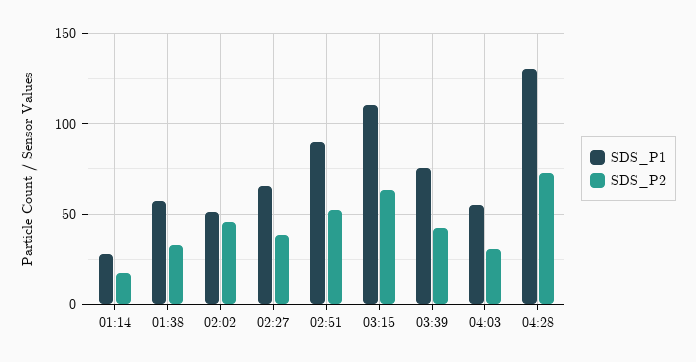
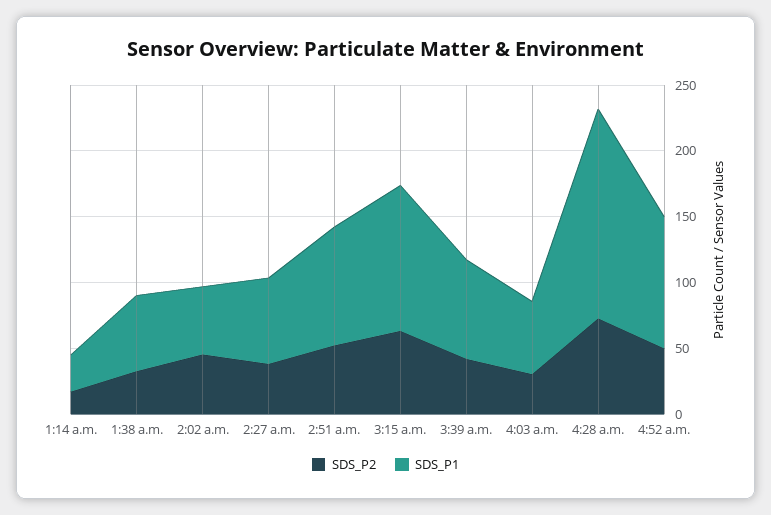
SDS_P1, 04:28: 130 -> 160
SDS_P2, 4:52 a.m.: none -> 50
SDS_P1, 4:52 a.m.: none -> 100

